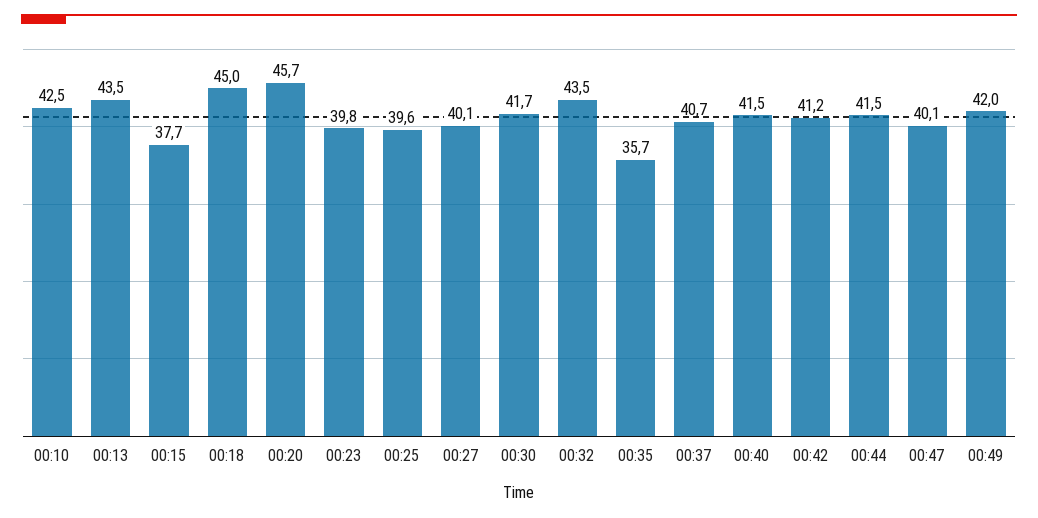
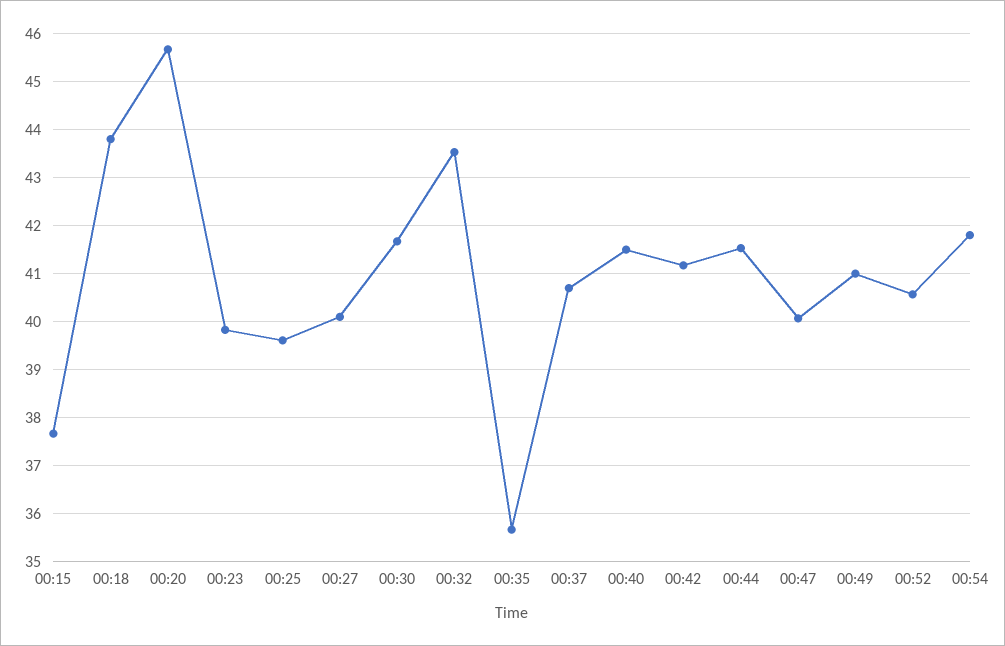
00:10: 42.5 -> none
00:13: 43.5 -> none
00:18: 45 -> 43.8
00:49: 42 -> 41
00:52: none -> 40.6
00:54: none -> 41.8

